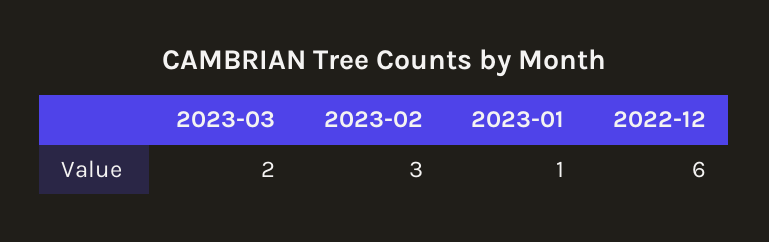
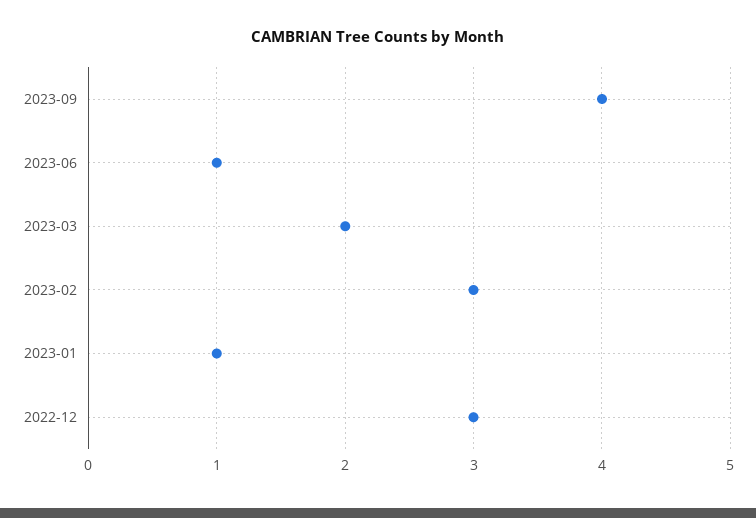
2022-12: 6 -> 3
2023-09: none -> 4
2023-06: none -> 1

